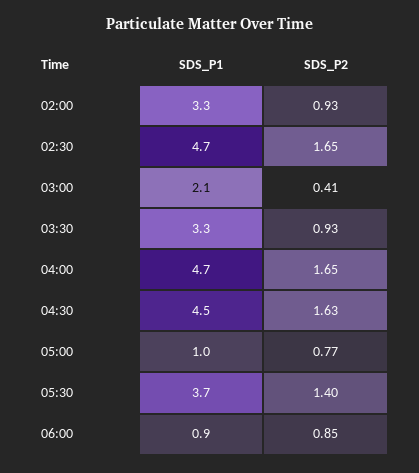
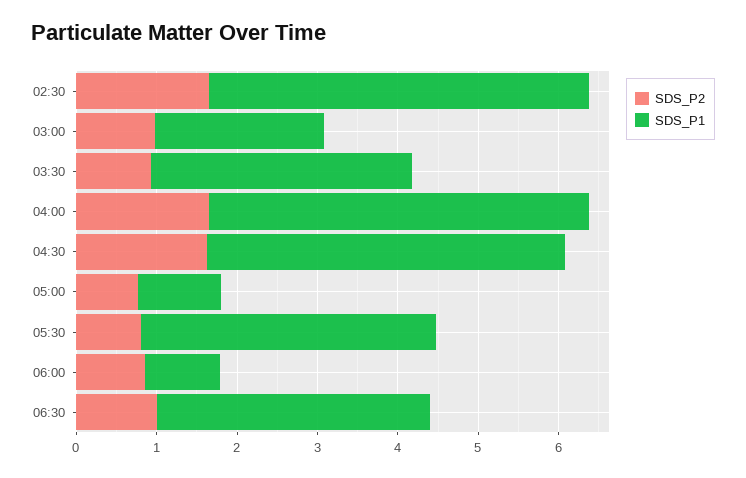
SDS_P1, 02:00: 3.3 -> none
SDS_P2, 02:00: 0.93 -> none
SDS_P2, 03:00: 0.41 -> 1
SDS_P2, 05:30: 1.4 -> 0.8
SDS_P2, 06:30: none -> 1
SDS_P1, 06:30: none -> 3.4

